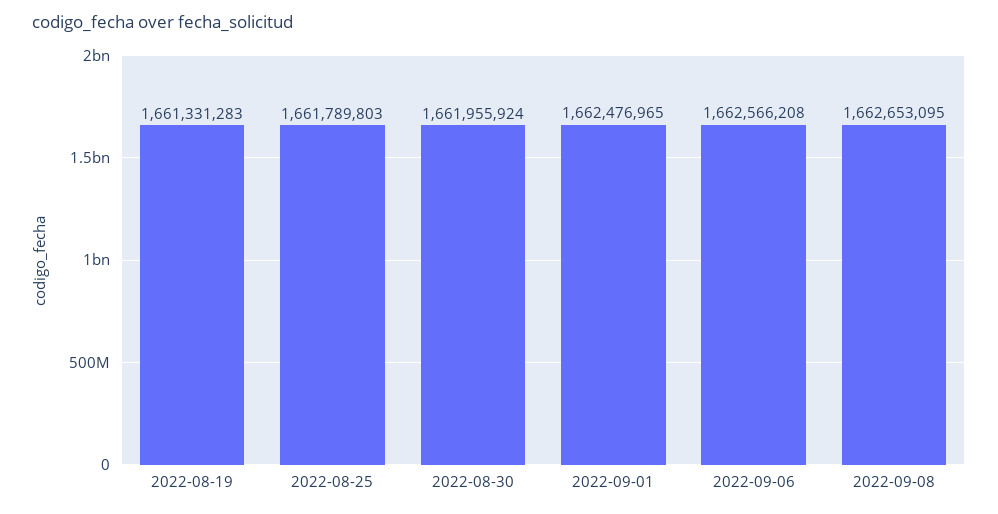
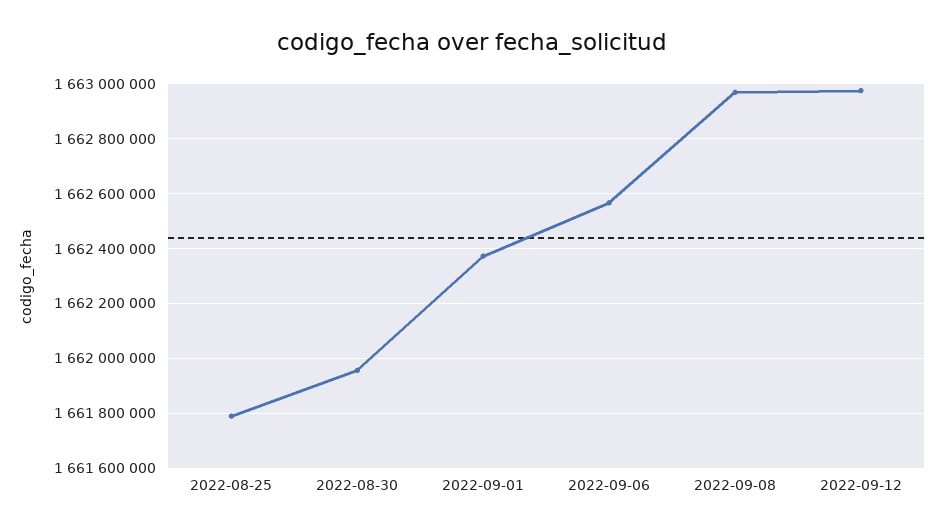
2022-08-19: 1661331283 -> none
2022-09-01: 1662476965 -> 1662375000
2022-09-08: 1662653095 -> 1662975000
2022-09-12: none -> 1662975000

